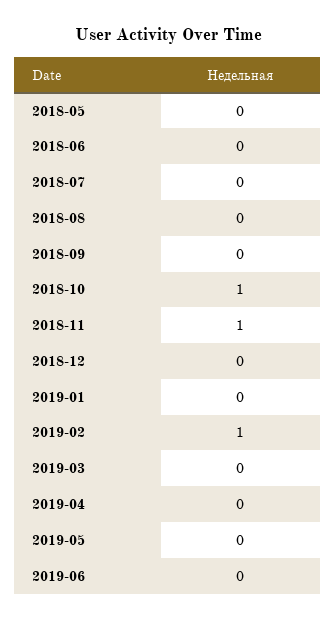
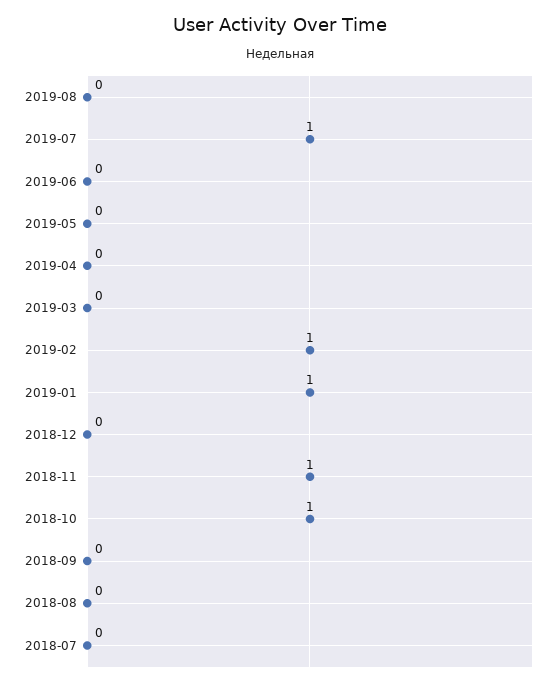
2018-05: 0 -> none
2018-06: 0 -> none
2019-01: 0 -> 1
2019-08: none -> 0
2019-07: none -> 1

